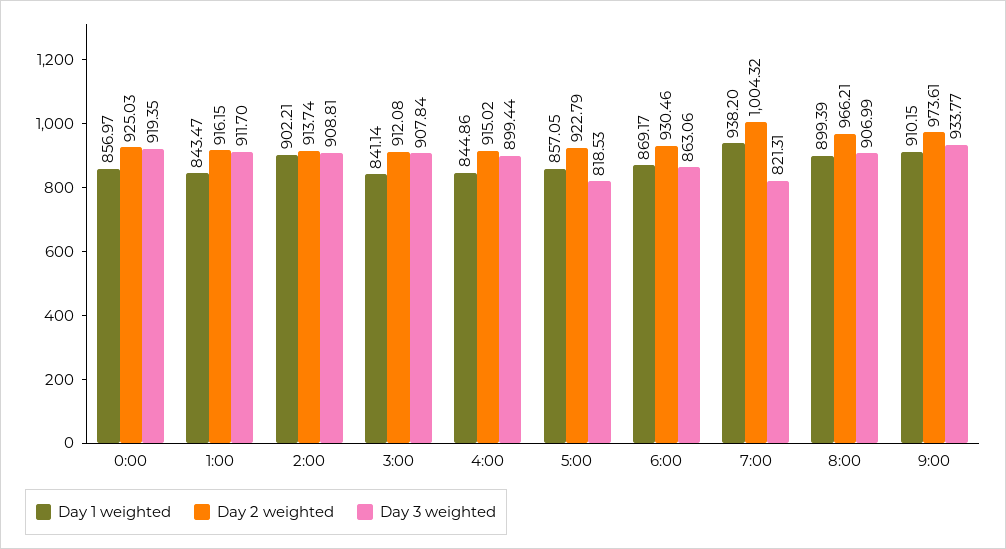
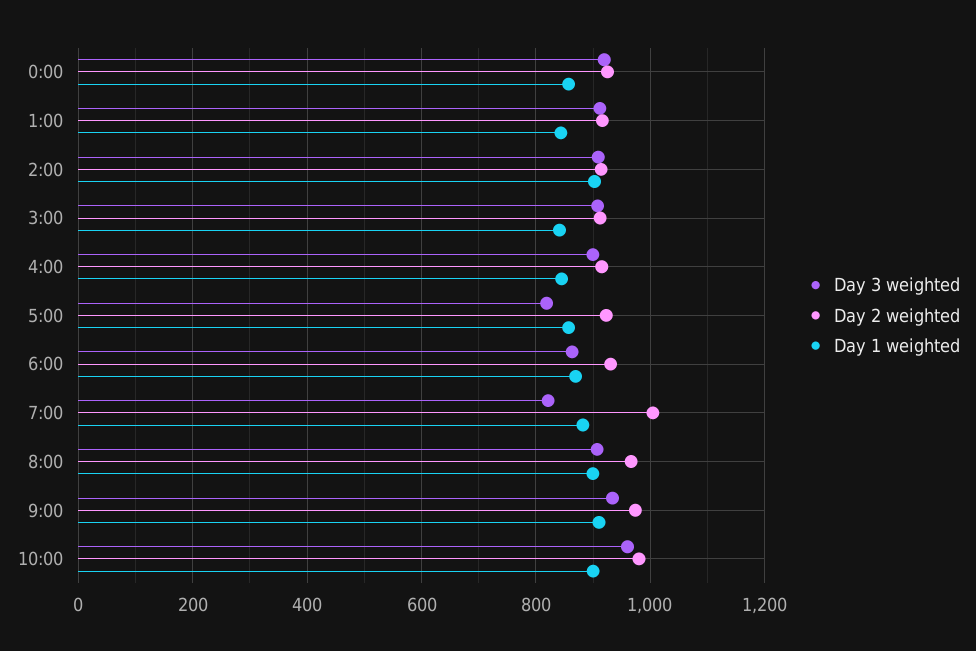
Day 1 weighted, 7:00: 938.2 -> 880
Day 3 weighted, 10:00: none -> 960
Day 2 weighted, 10:00: none -> 980
Day 1 weighted, 10:00: none -> 900

